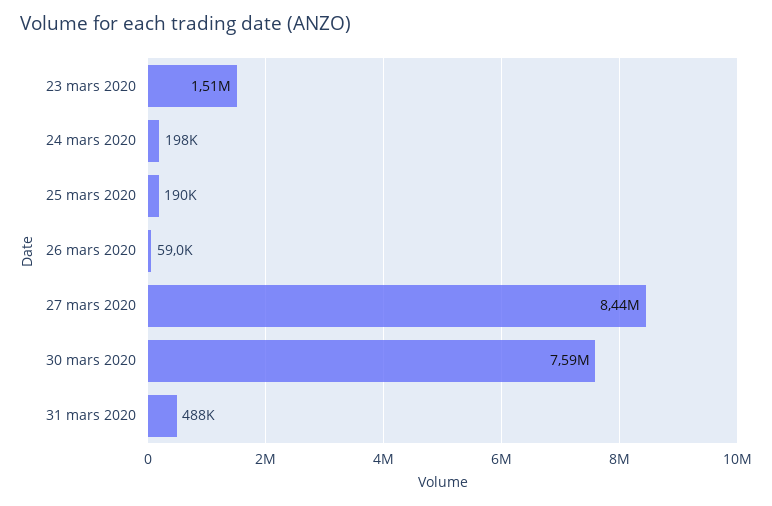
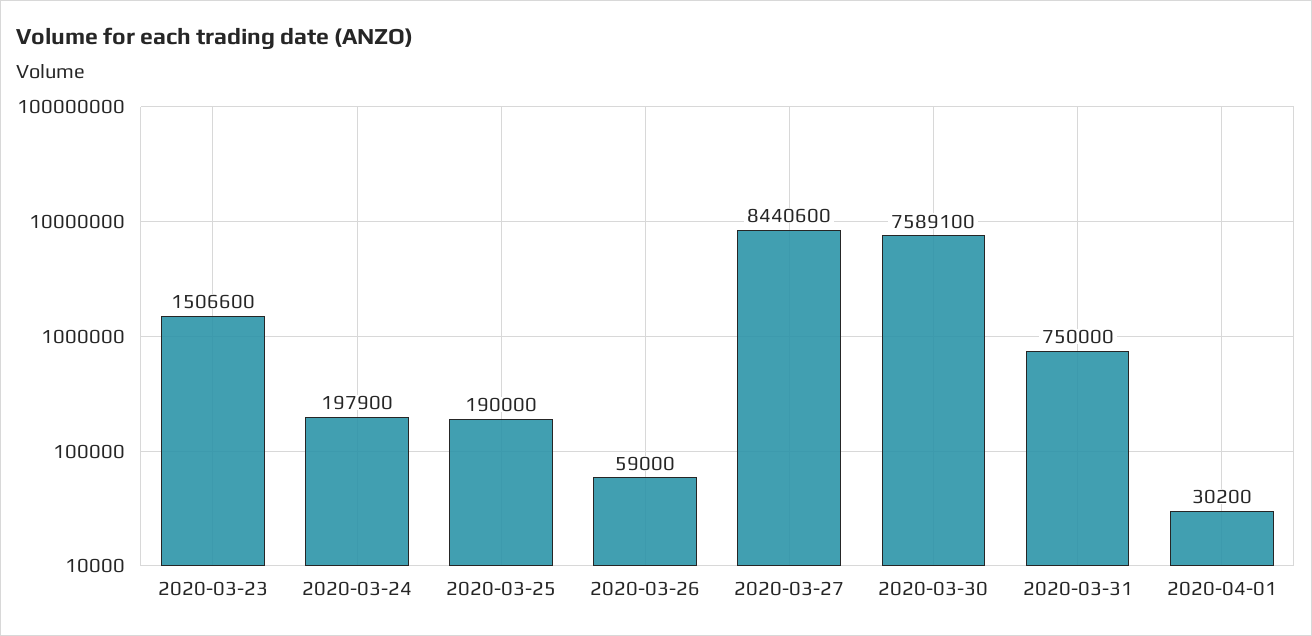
31 mars 2020: 488000 -> 750000
2020-04-01: none -> 30200

